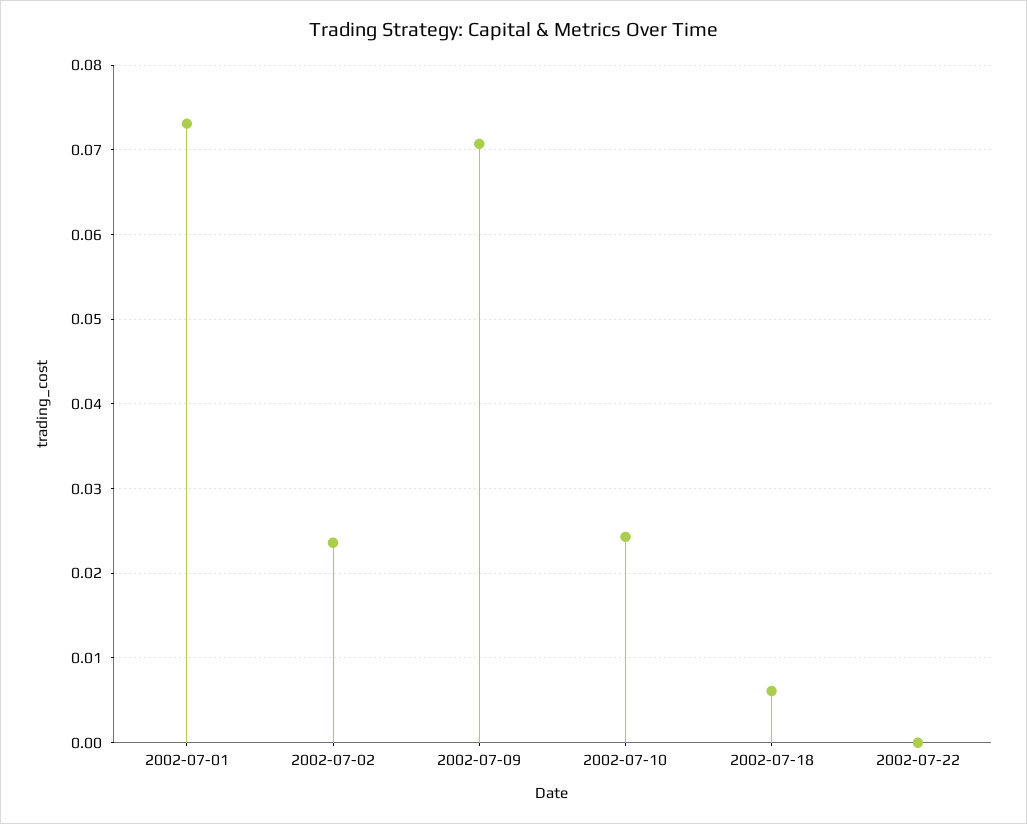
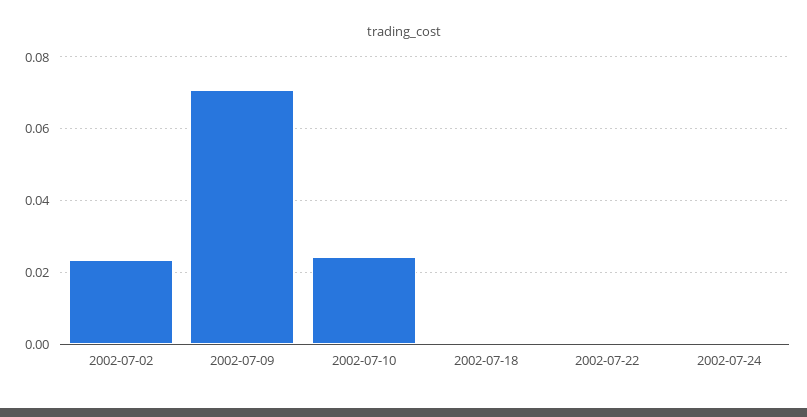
2002-07-01: 0.073 -> none
2002-07-18: 0.006 -> 0
2002-07-24: none -> 0

